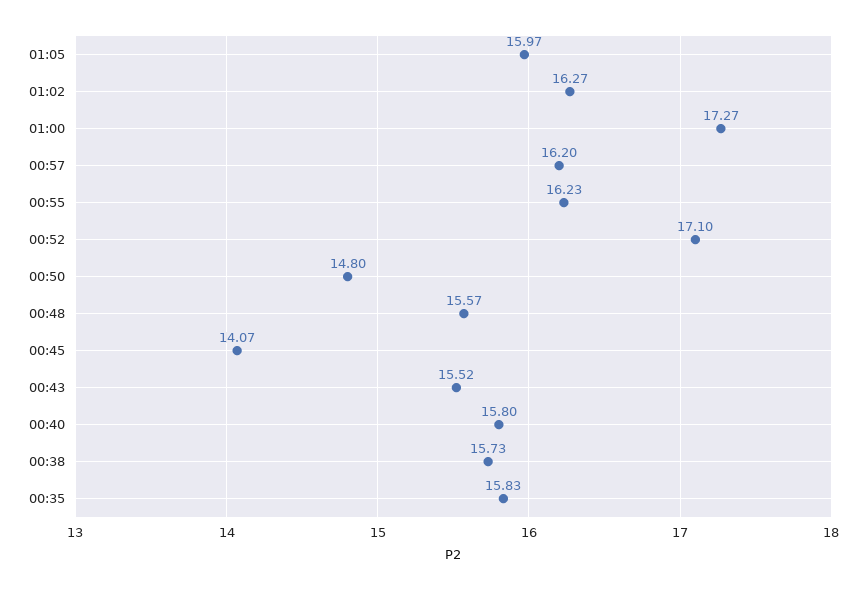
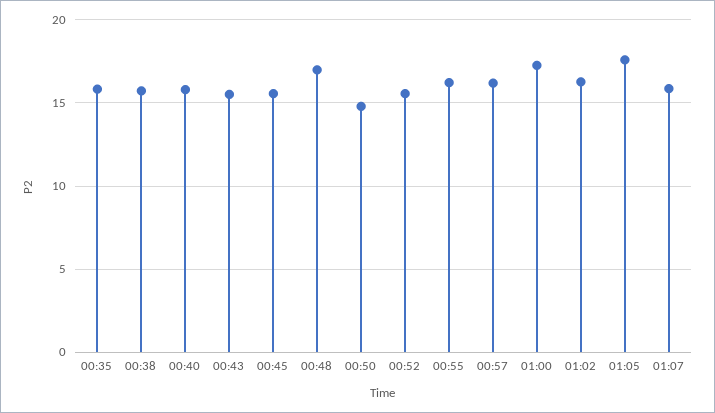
01:05: 15.97 -> 17.5
00:52: 17.1 -> 15.5
00:48: 15.57 -> 17
00:45: 14.07 -> 15.5
01:07: none -> 16

